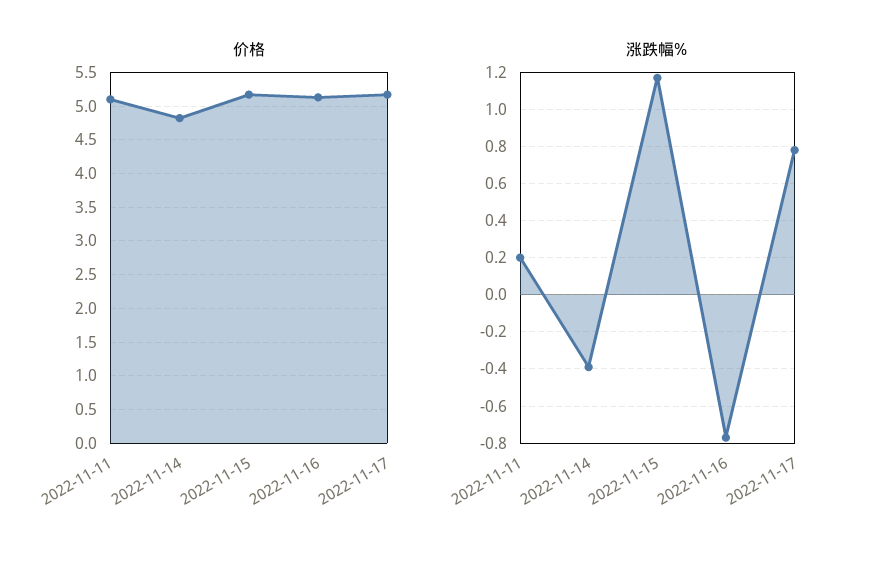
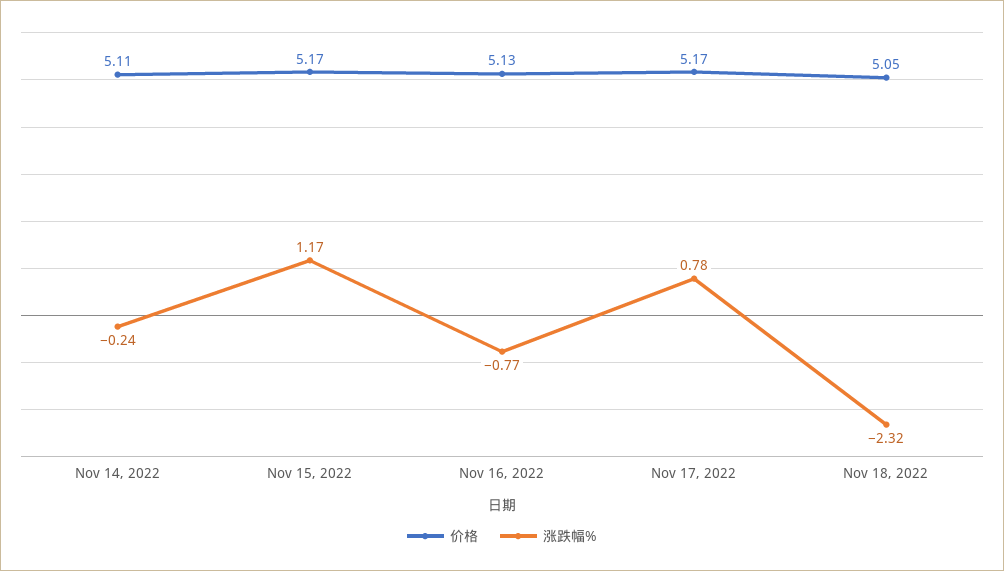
价格, 2022-11-11: 5.1 -> none
价格, 2022-11-14: 4.8 -> 5.11
涨跌幅%, 2022-11-11: 0.2 -> none
涨跌幅%, 2022-11-14: -0.4 -> -0.24
价格, Nov 18, 2022: none -> 5.05
涨跌幅%, Nov 18, 2022: none -> -2.32

